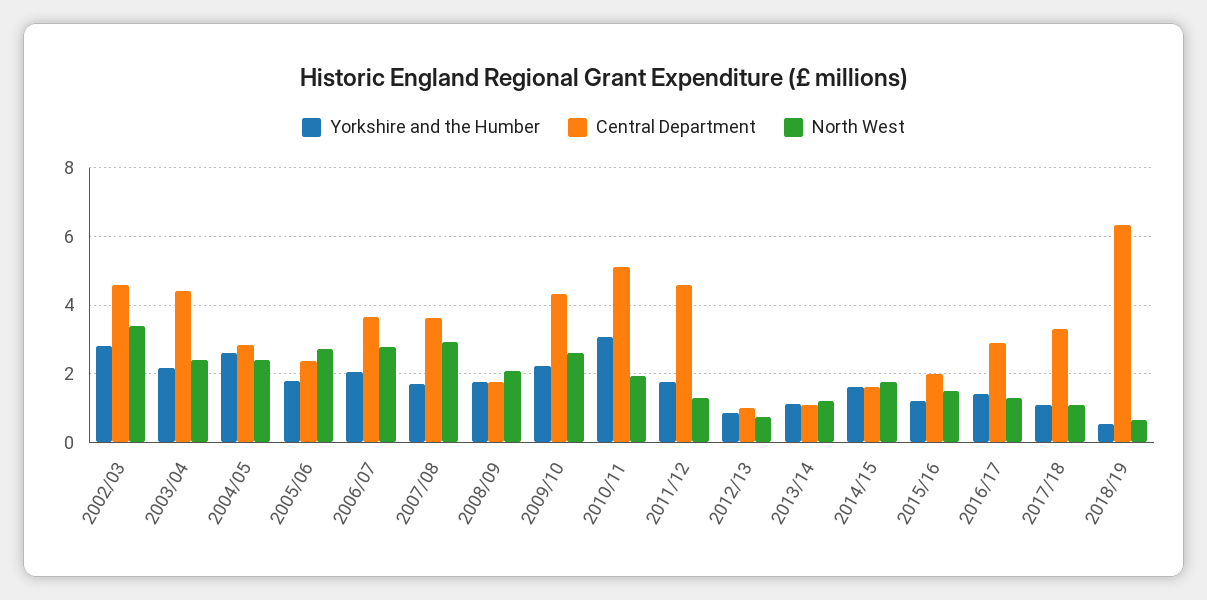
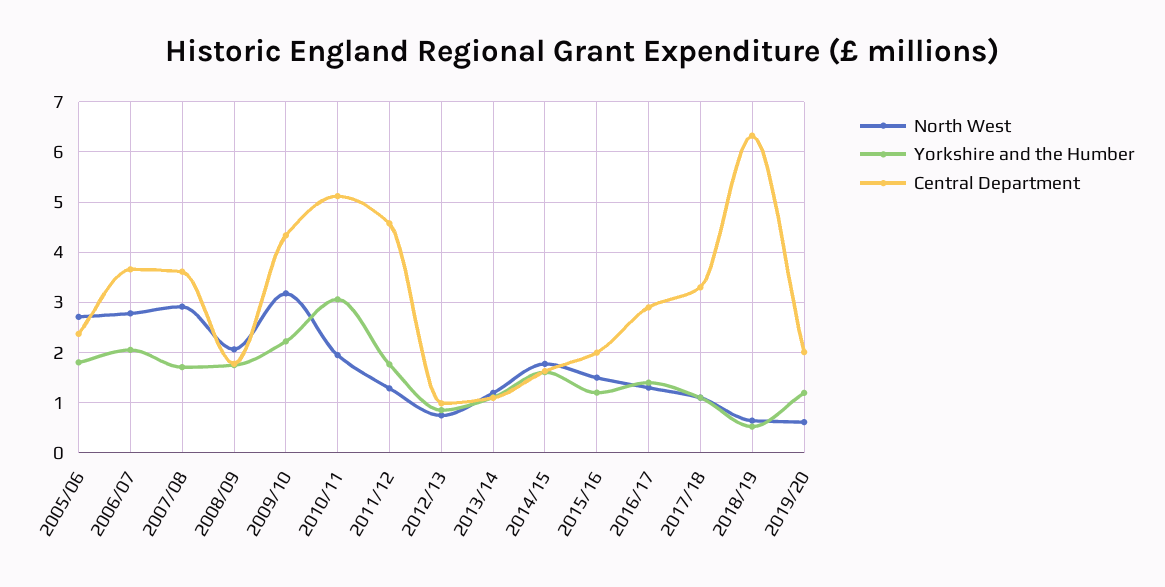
Yorkshire and the Humber, 2002/03: 2.8 -> none
Central Department, 2002/03: 4.6 -> none
North West, 2002/03: 3.4 -> none
Yorkshire and the Humber, 2003/04: 2.2 -> none
Central Department, 2003/04: 4.4 -> none
North West, 2003/04: 2.4 -> none
Yorkshire and the Humber, 2004/05: 2.6 -> none
Central Department, 2004/05: 2.8 -> none
North West, 2004/05: 2.4 -> none
North West, 2009/10: 2.6 -> 3.2
North West, 2019/20: none -> 0.6
Yorkshire and the Humber, 2019/20: none -> 1.2
Central Department, 2019/20: none -> 2

